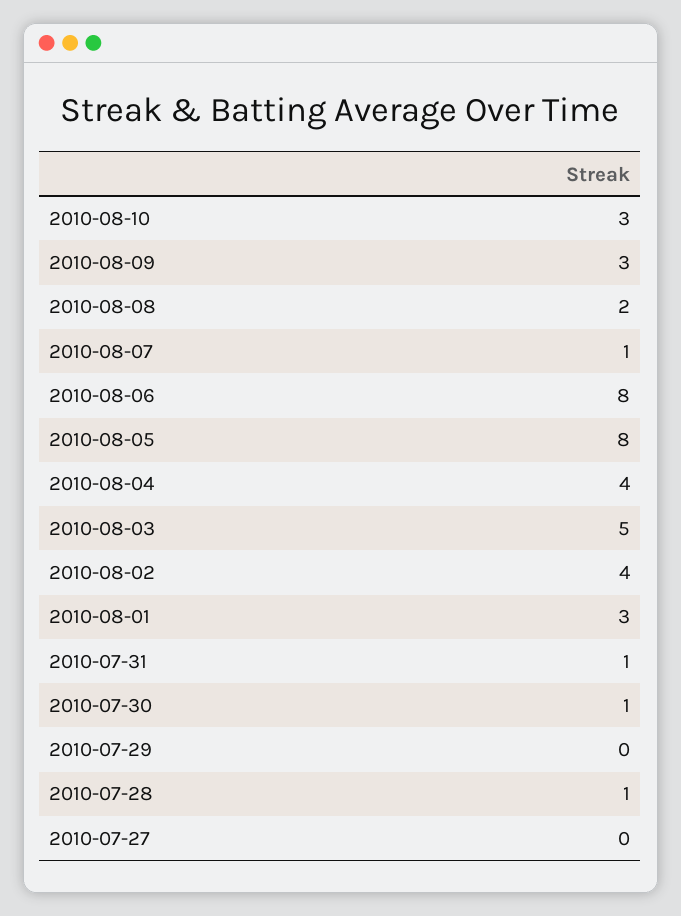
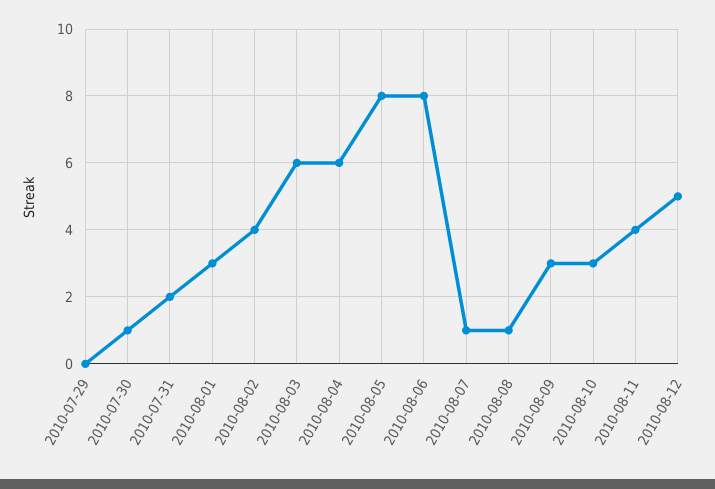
2010-08-08: 2 -> 1
2010-08-04: 4 -> 6
2010-08-03: 5 -> 6
2010-07-31: 1 -> 2
2010-07-28: 1 -> none
2010-07-27: 0 -> none
2010-08-11: none -> 4
2010-08-12: none -> 5

